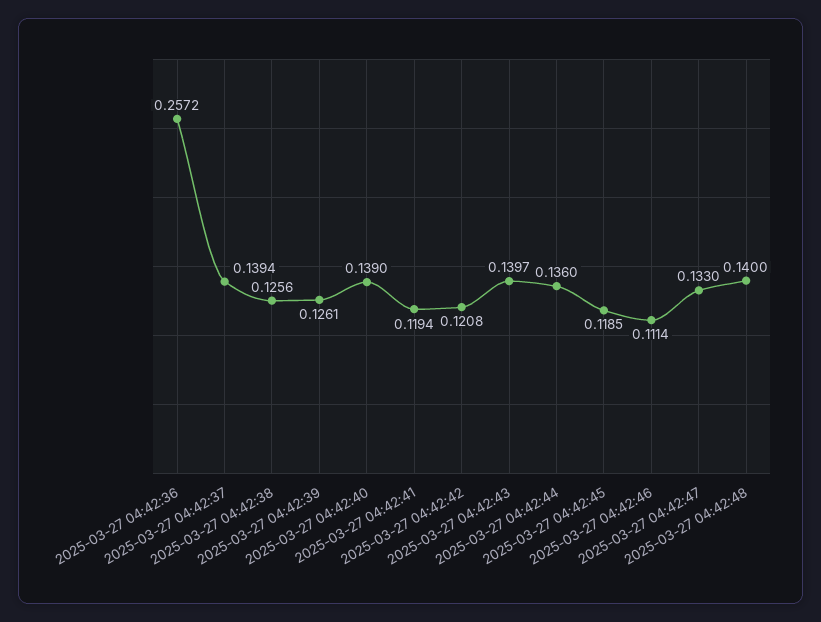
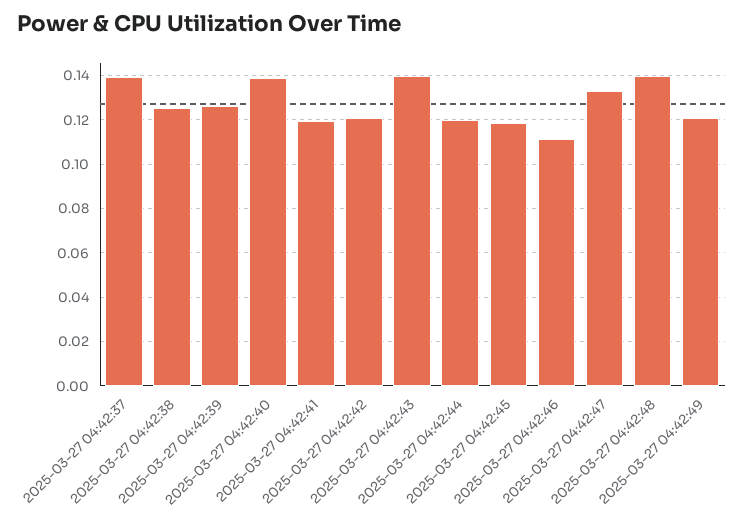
2025-03-27 04:42:36: 0.2572 -> none
2025-03-27 04:42:44: 0.136 -> 0.12
2025-03-27 04:42:49: none -> 0.12

